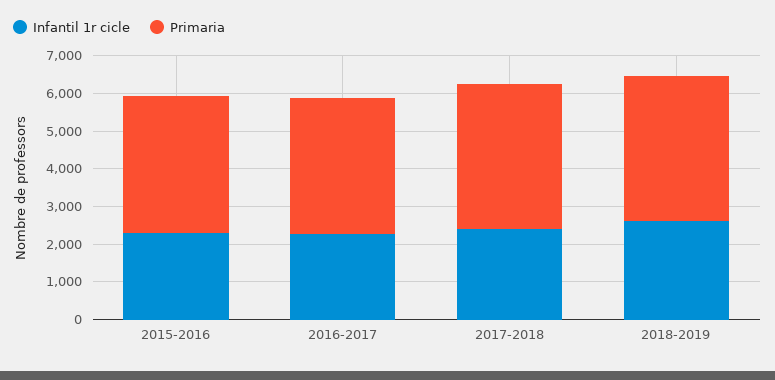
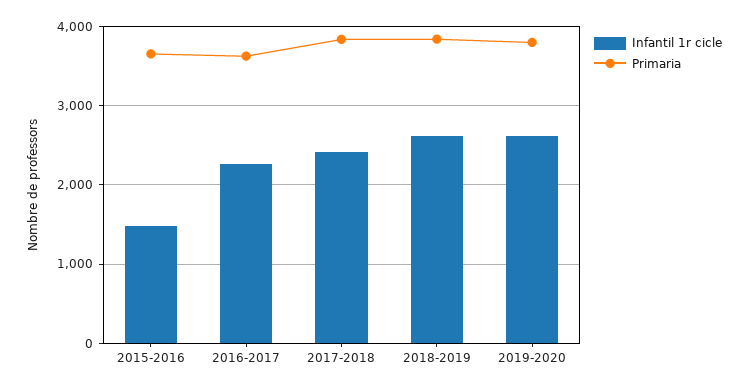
Infantil 1r cicle, 2015-2016: 2250 -> 1500
Infantil 1r cicle, 2019-2020: none -> 2600
Primaria, 2019-2020: none -> 3800

